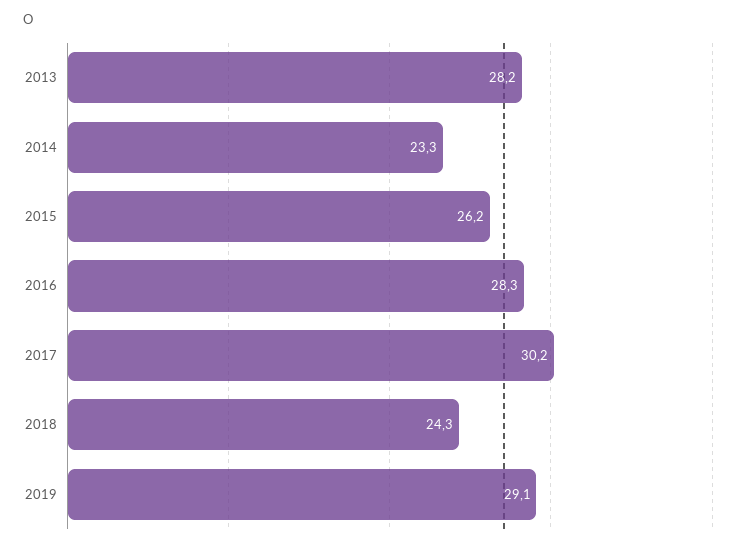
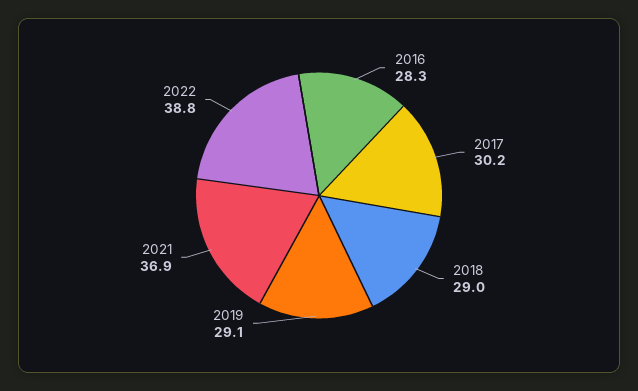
2013: 28.2 -> none
2014: 23.3 -> none
2015: 26.2 -> none
2018: 24.3 -> 29
2021: none -> 36.9
2022: none -> 38.8

